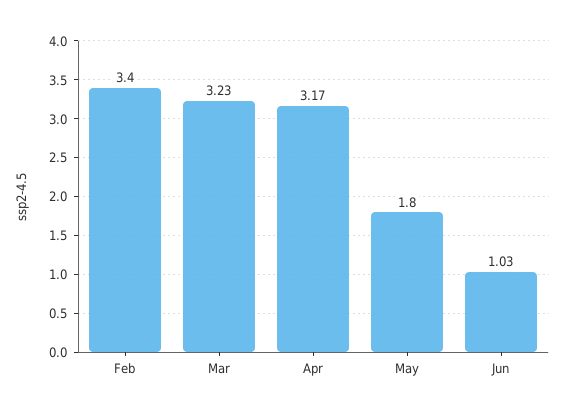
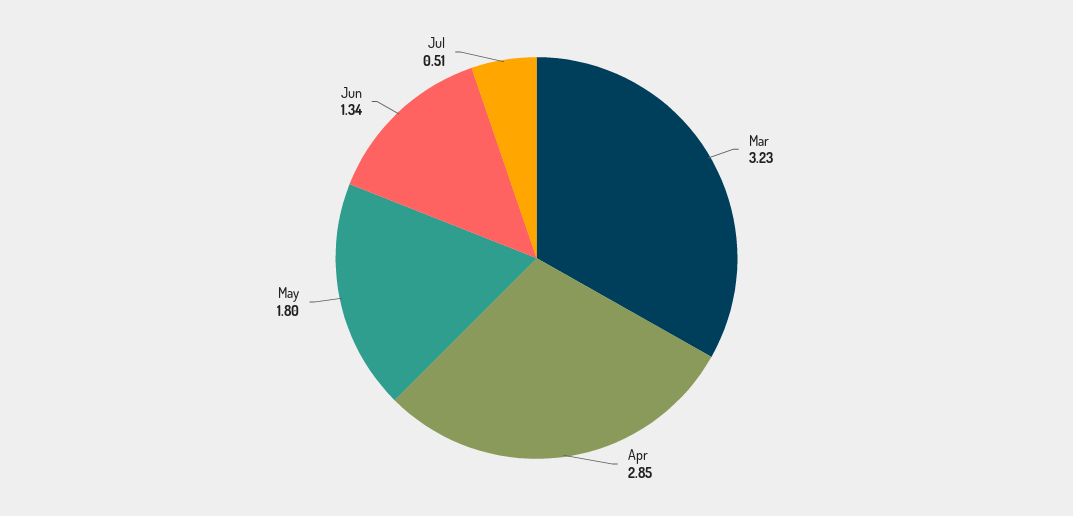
Feb: 3.4 -> none
Apr: 3.17 -> 2.85
Jun: 1.03 -> 1.34
Jul: none -> 0.51

